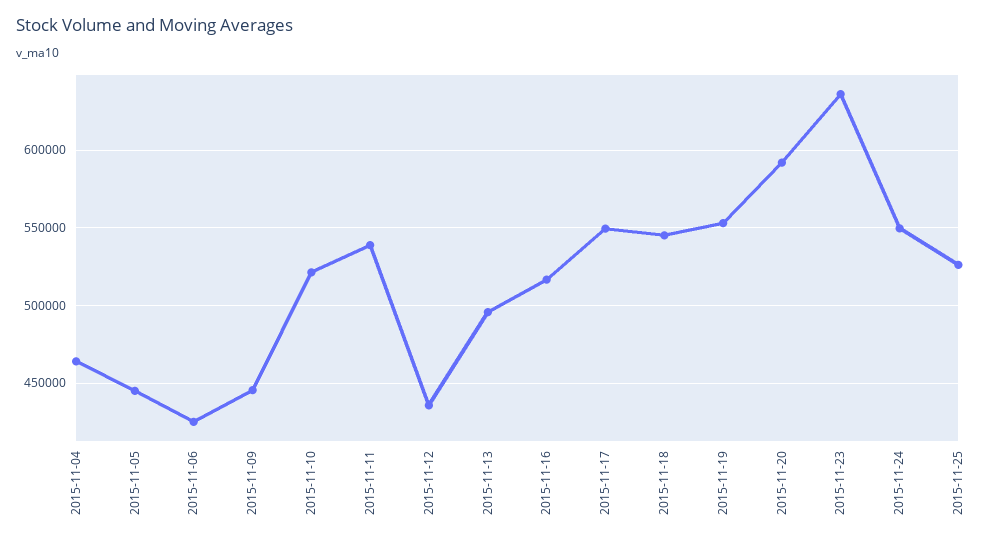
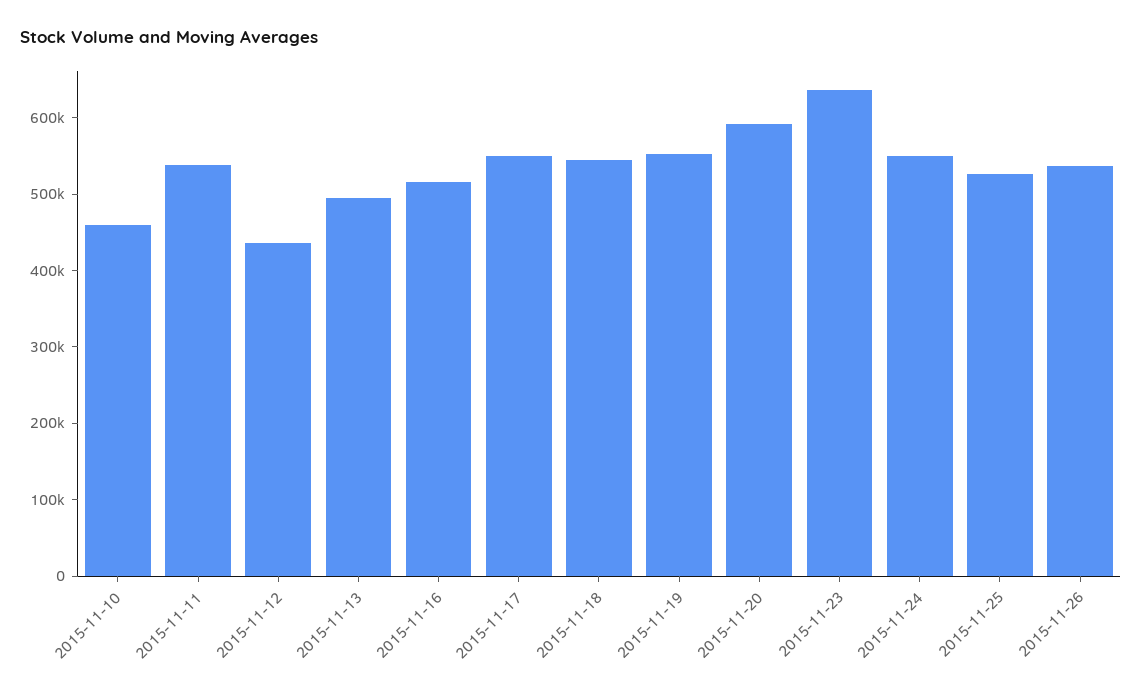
2015-11-04: 465000 -> none
2015-11-05: 445000 -> none
2015-11-06: 425000 -> none
2015-11-09: 445000 -> none
2015-11-10: 520000 -> 460000
2015-11-26: none -> 540000

